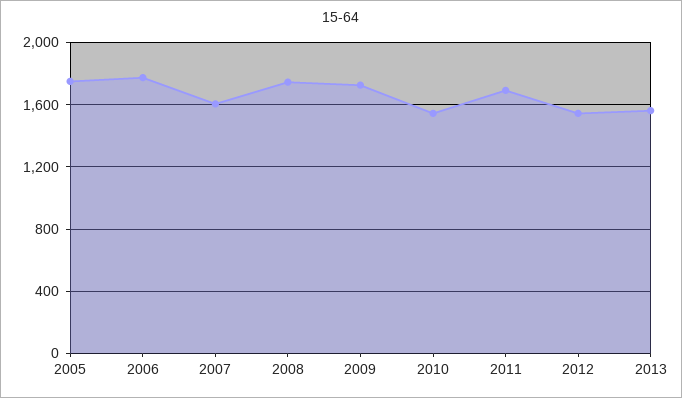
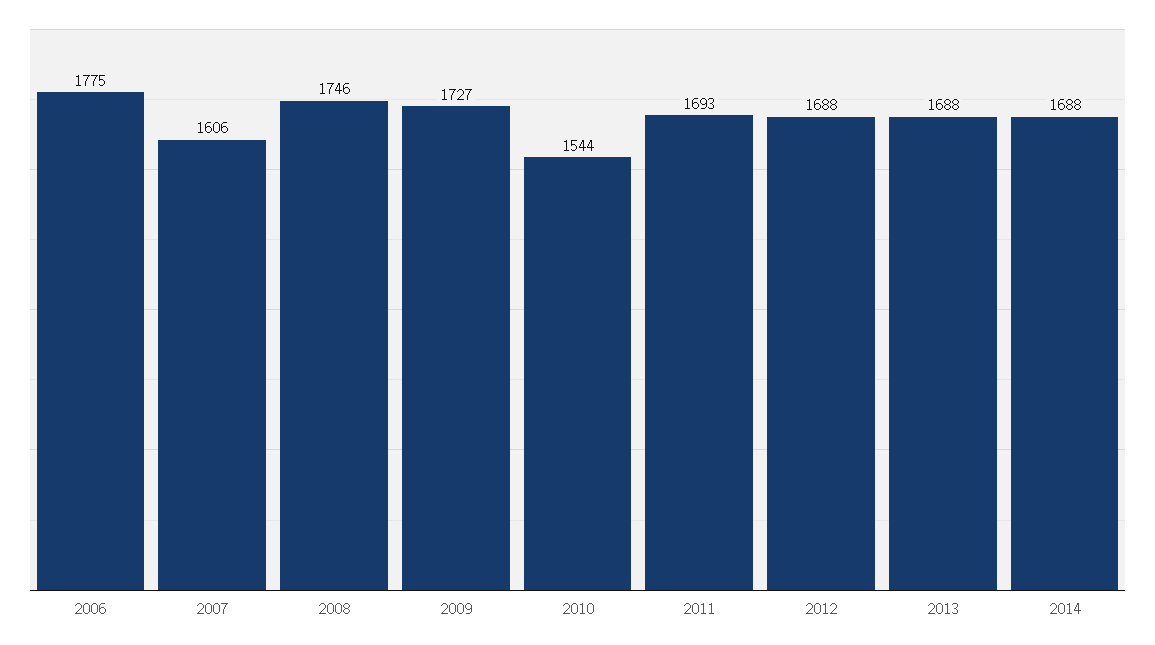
2005: 1750 -> none
2012: 1550 -> 1688
2013: 1550 -> 1688
2014: none -> 1688

